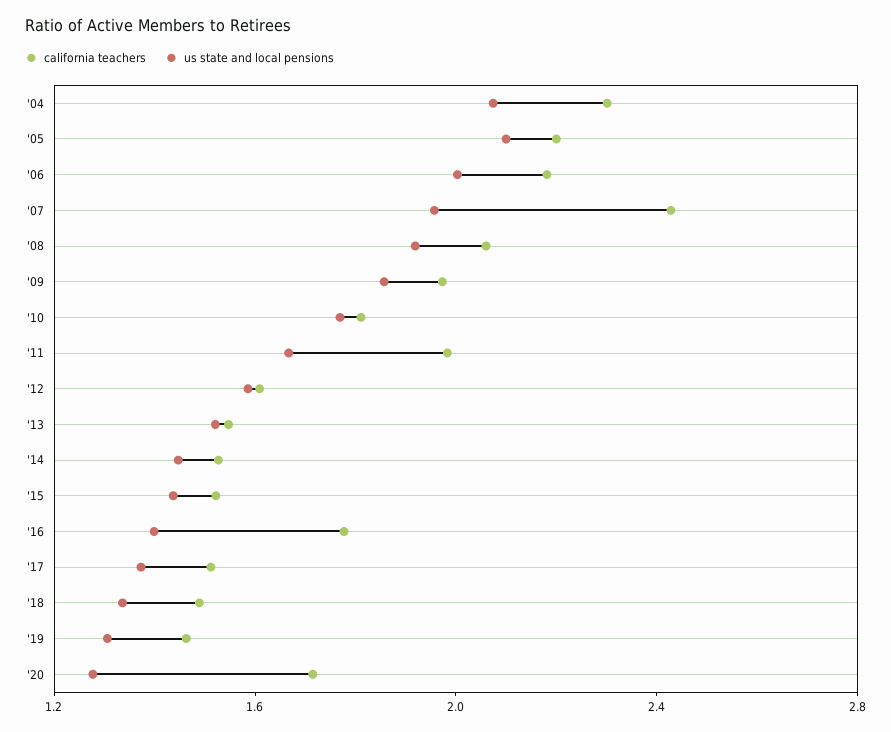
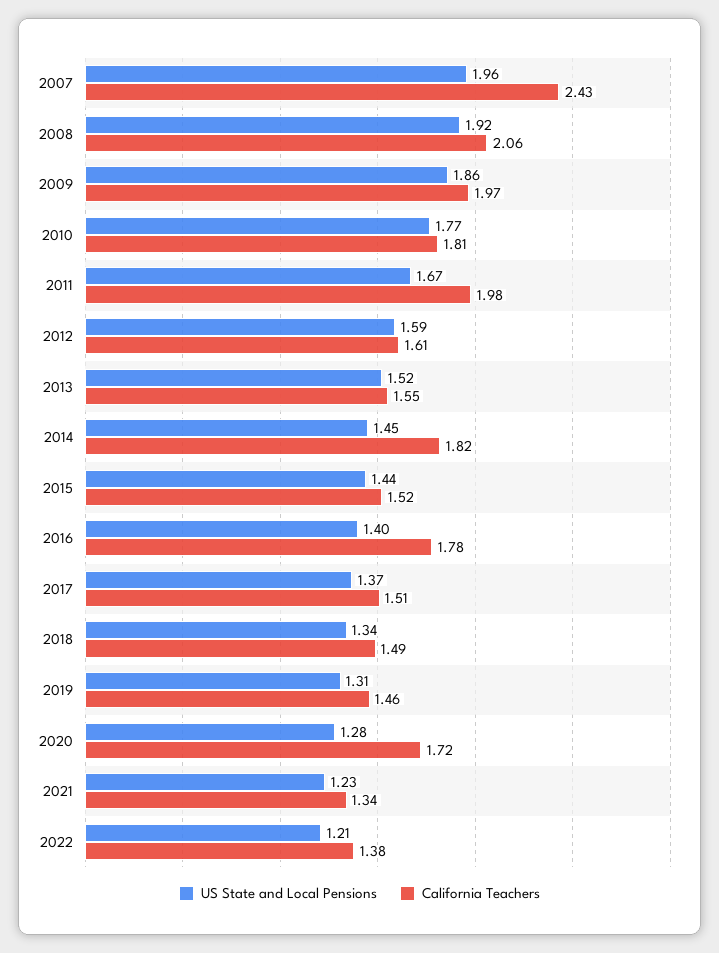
california teachers, '04: 2.3 -> none
us state and local pensions, '04: 2.1 -> none
california teachers, '05: 2.2 -> none
us state and local pensions, '05: 2.1 -> none
california teachers, '06: 2.2 -> none
us state and local pensions, '06: 2 -> none
california teachers, '14: 1.5 -> 1.82
us state and local pensions, 2021: none -> 1.23
california teachers, 2021: none -> 1.34
us state and local pensions, 2022: none -> 1.21
california teachers, 2022: none -> 1.38

